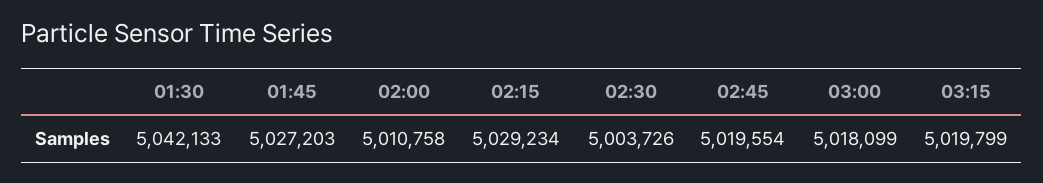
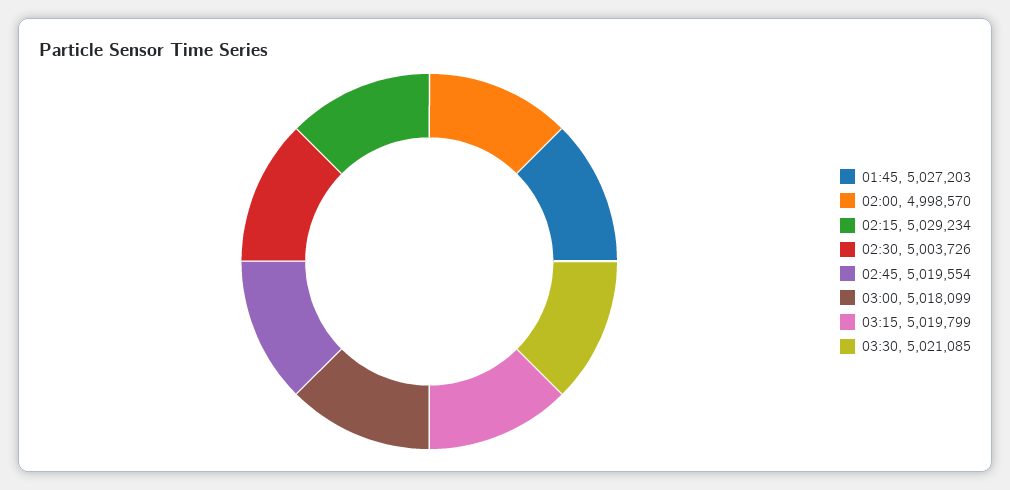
01:30: 5042133 -> none
02:00: 5010758 -> 4998570
03:30: none -> 5021085

